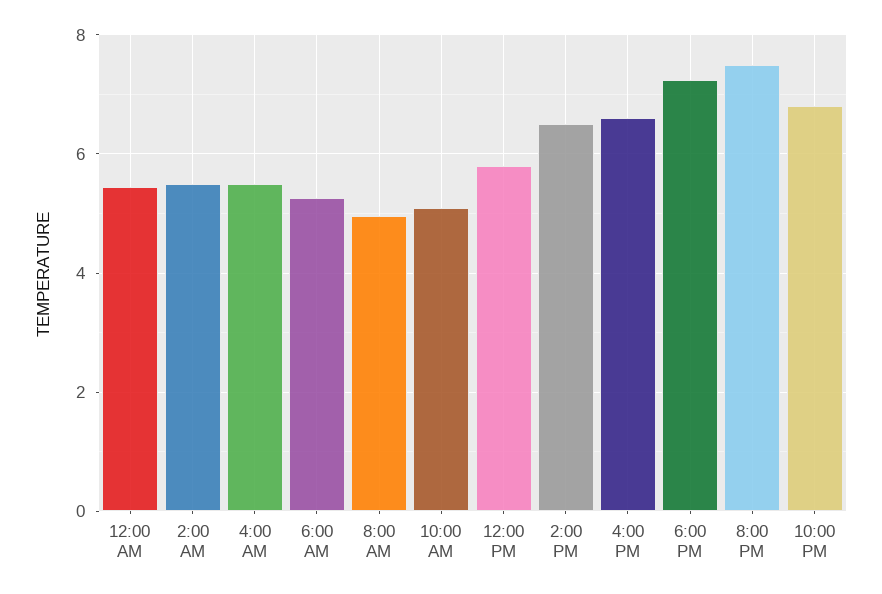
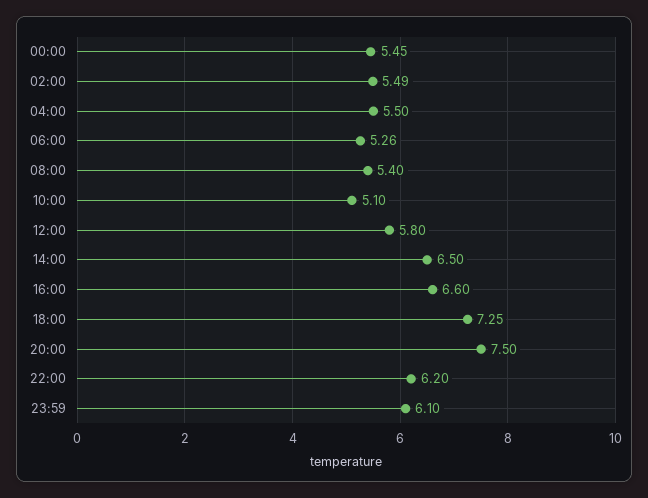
8:00 AM: 5 -> 5.4
10:00 PM: 6.8 -> 6.2
23:59: none -> 6.1

